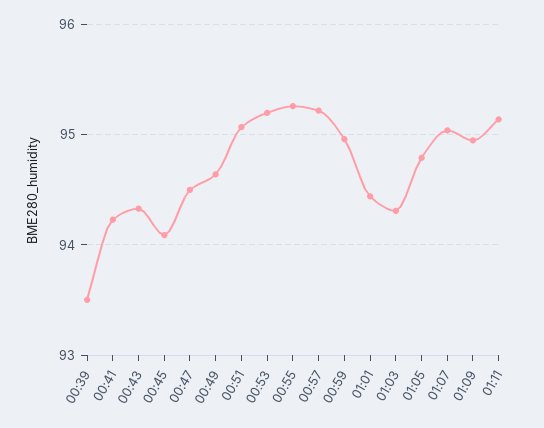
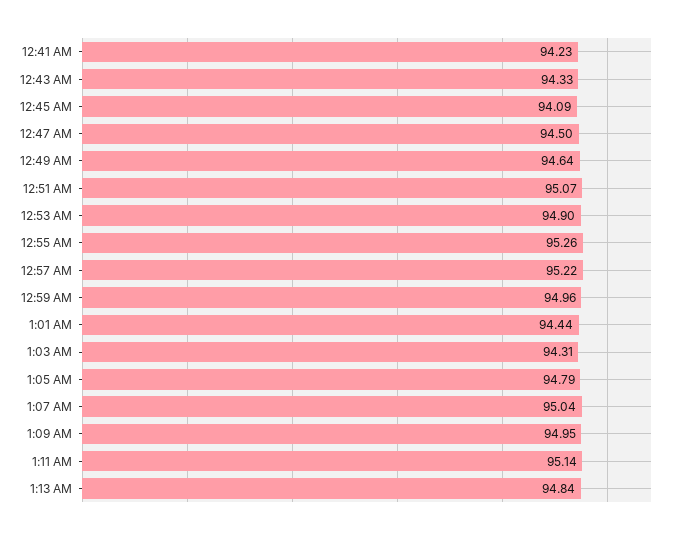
00:39: 93.5 -> none
00:53: 95.2 -> 94.9
1:13 AM: none -> 94.84

